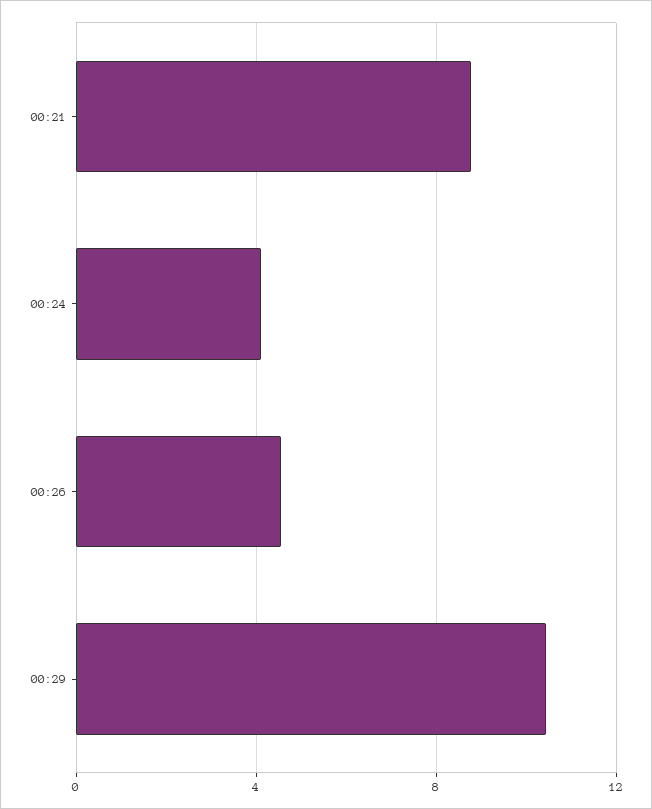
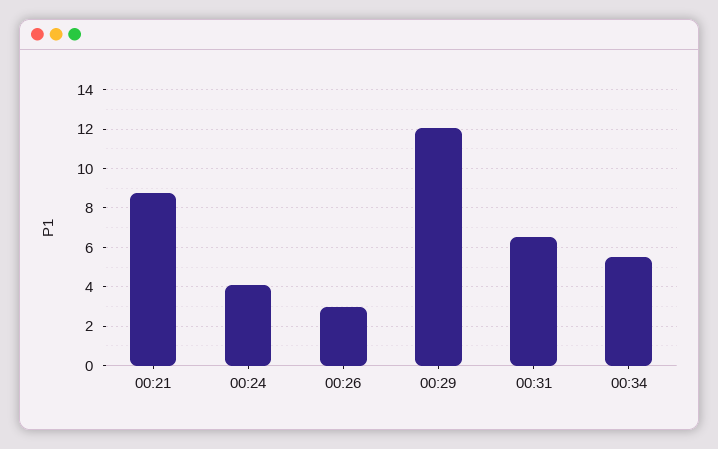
00:26: 4.5 -> 3
00:29: 10.5 -> 12
00:31: none -> 6.5
00:34: none -> 5.5

